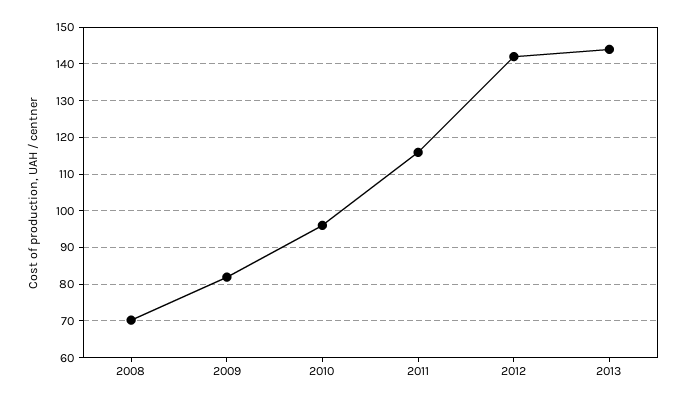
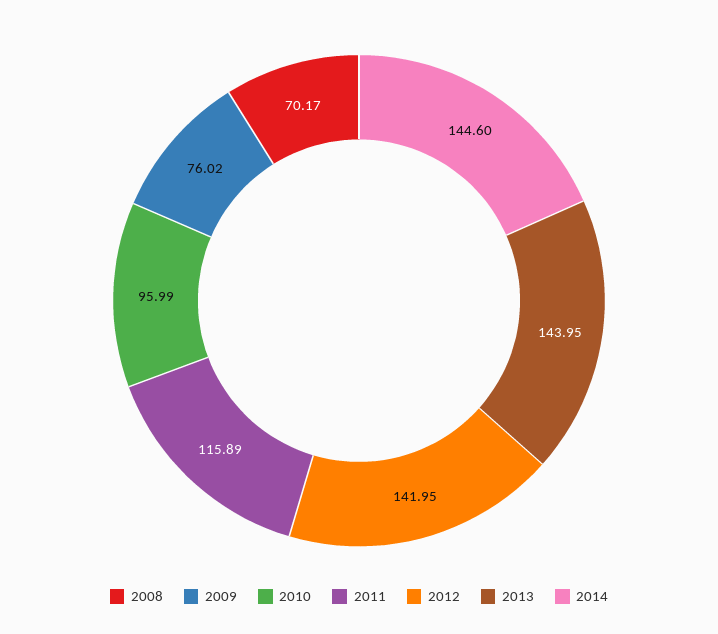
2009: 82 -> 76.02
2014: none -> 144.6

